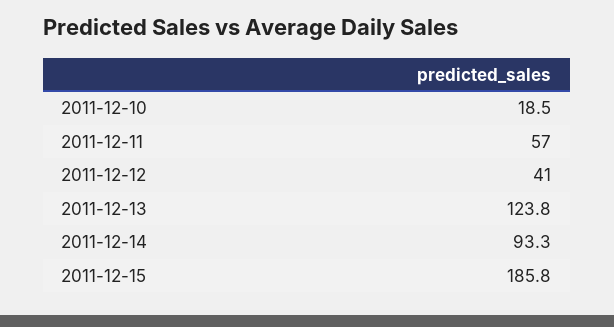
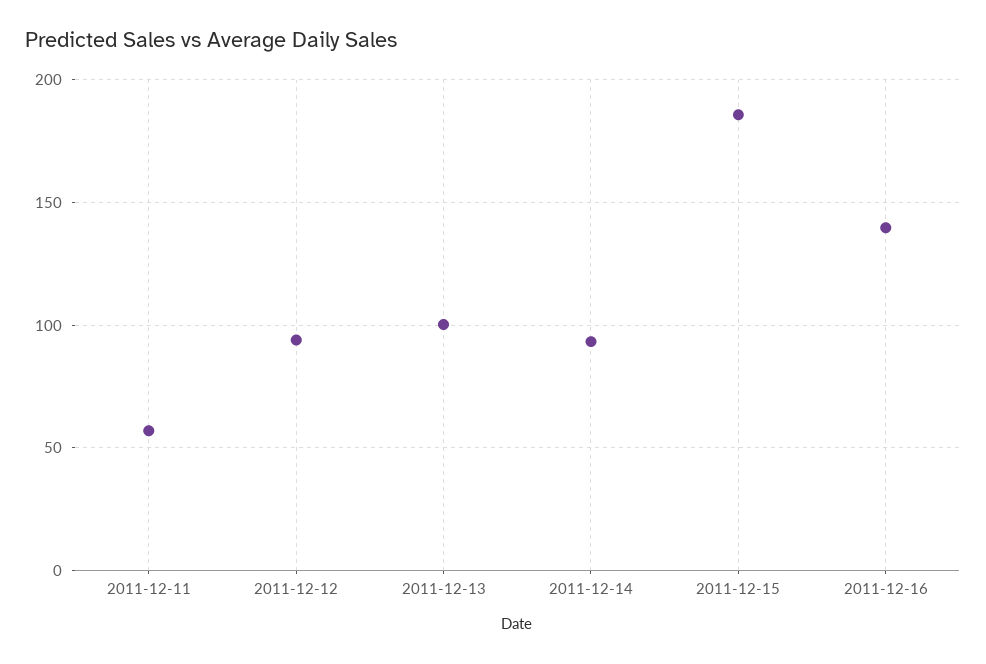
2011-12-10: 18.5 -> none
2011-12-12: 41 -> 95
2011-12-13: 123.8 -> 100
2011-12-16: none -> 140

